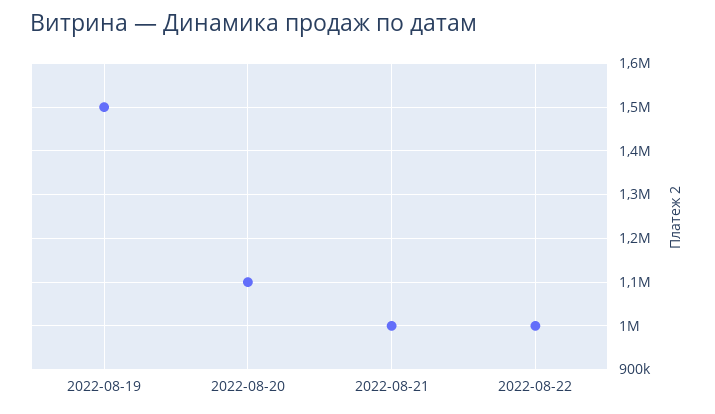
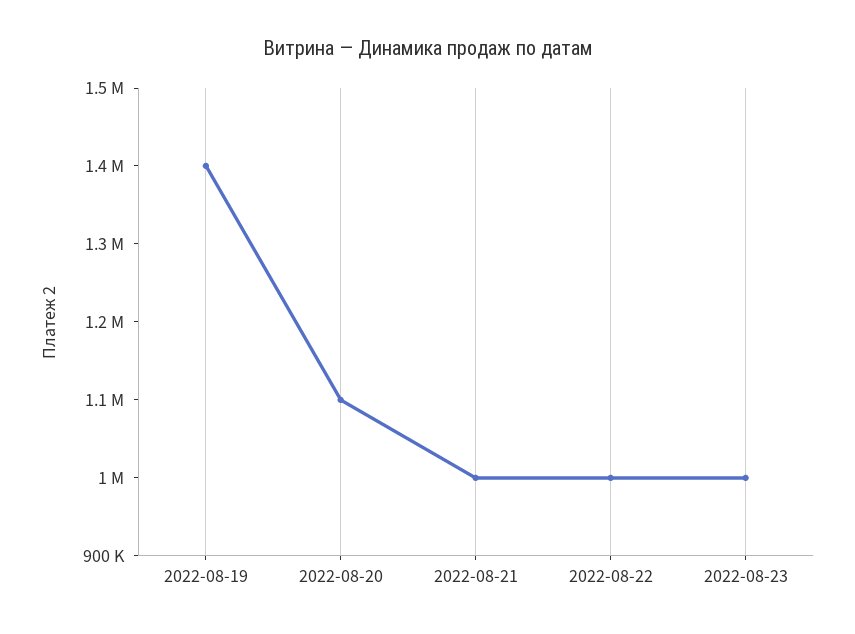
2022-08-19: 1500000 -> 1400000
2022-08-23: none -> 1000000

